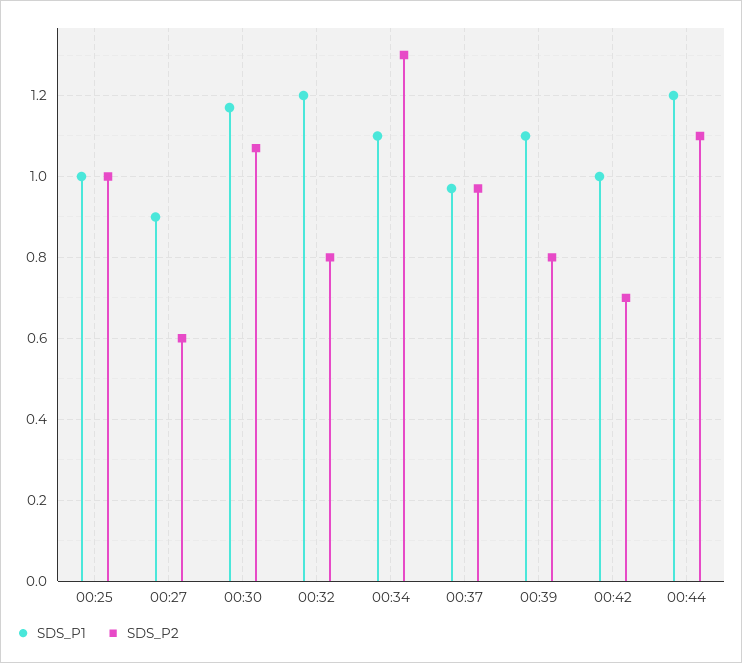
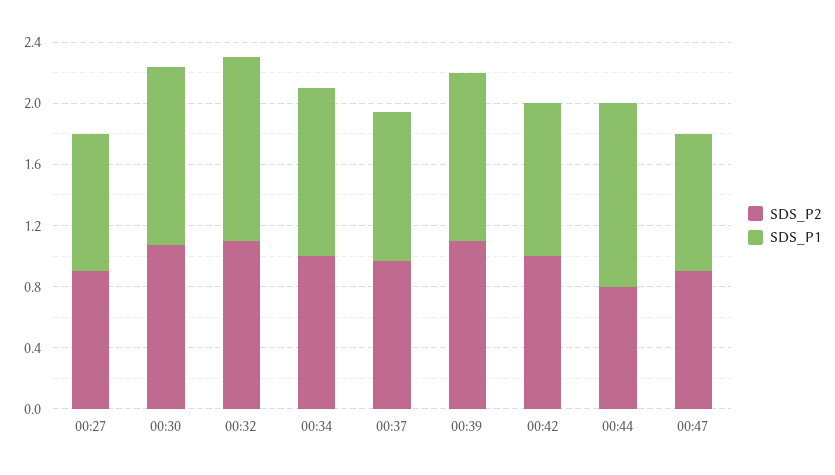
SDS_P1, 00:25: 1 -> none
SDS_P2, 00:25: 1 -> none
SDS_P2, 00:27: 0.6 -> 0.9
SDS_P2, 00:32: 0.8 -> 1.1
SDS_P2, 00:34: 1.3 -> 1
SDS_P2, 00:39: 0.8 -> 1.1
SDS_P2, 00:42: 0.7 -> 1
SDS_P2, 00:44: 1.1 -> 0.8
SDS_P2, 00:47: none -> 0.9
SDS_P1, 00:47: none -> 0.9

